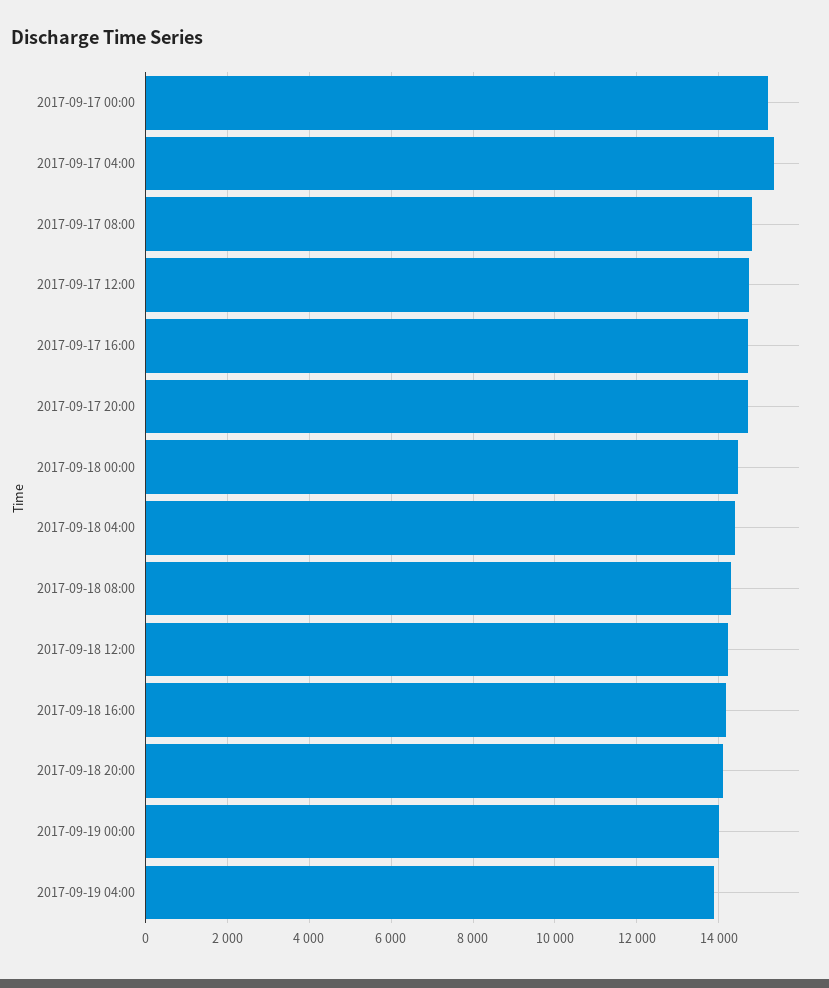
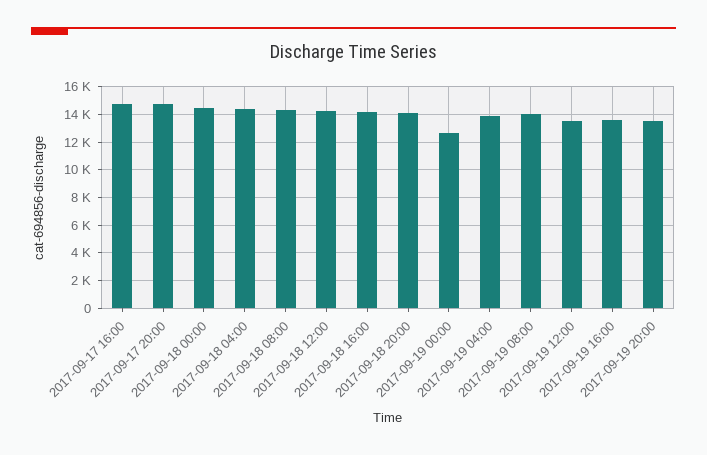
2017-09-17 00:00: 15200 -> none
2017-09-17 04:00: 15400 -> none
2017-09-17 08:00: 14800 -> none
2017-09-17 12:00: 14800 -> none
2017-09-19 00:00: 14000 -> 12500
2017-09-19 08:00: none -> 14000
2017-09-19 12:00: none -> 13500
2017-09-19 16:00: none -> 13500
2017-09-19 20:00: none -> 13500

